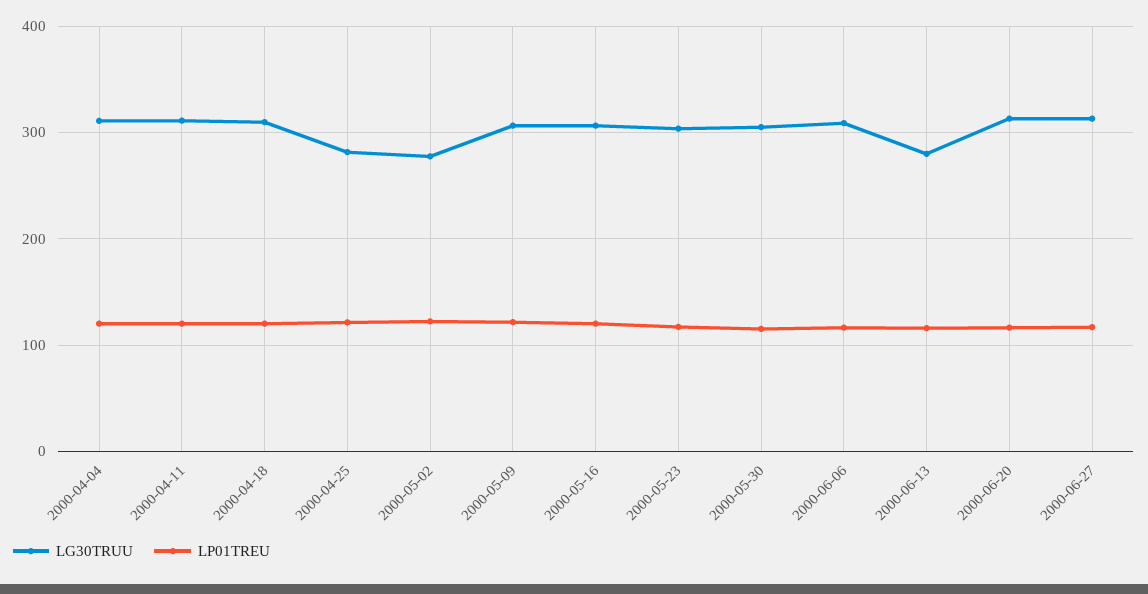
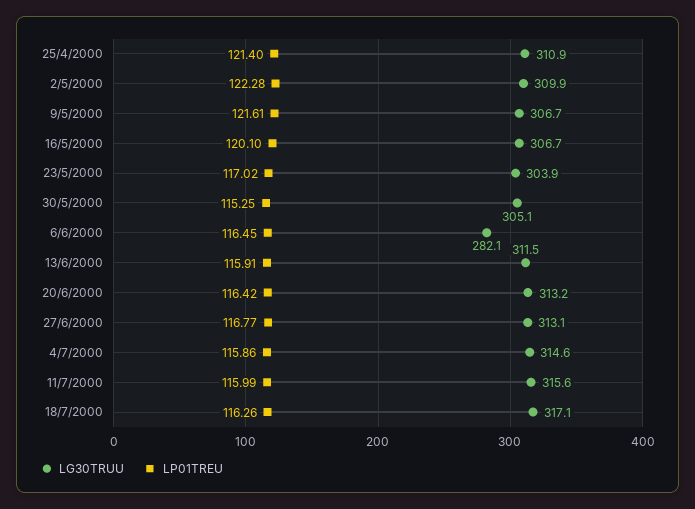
LG30TRUU, 2000-04-04: 310 -> none
LP01TREU, 2000-04-04: 120 -> none
LG30TRUU, 2000-04-11: 310 -> none
LP01TREU, 2000-04-11: 120 -> none
LG30TRUU, 2000-04-18: 310 -> none
LP01TREU, 2000-04-18: 120 -> none
LG30TRUU, 2000-04-25: 280 -> 310.9
LG30TRUU, 2000-05-02: 280 -> 309.9
LG30TRUU, 2000-06-06: 310 -> 282.1
LG30TRUU, 2000-06-13: 280 -> 311.5
LG30TRUU, 4/7/2000: none -> 314.6
LP01TREU, 4/7/2000: none -> 115.86
LG30TRUU, 11/7/2000: none -> 315.6
LP01TREU, 11/7/2000: none -> 115.99
LG30TRUU, 18/7/2000: none -> 317.1
LP01TREU, 18/7/2000: none -> 116.26

